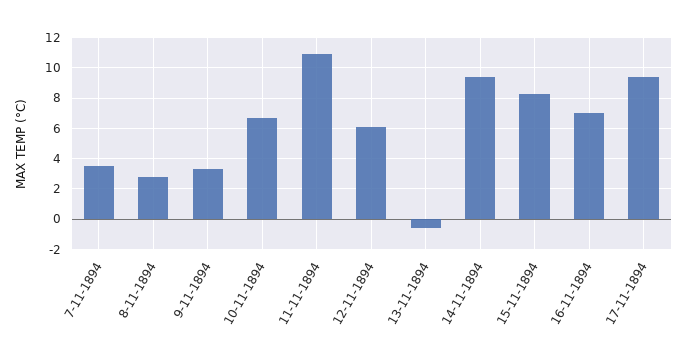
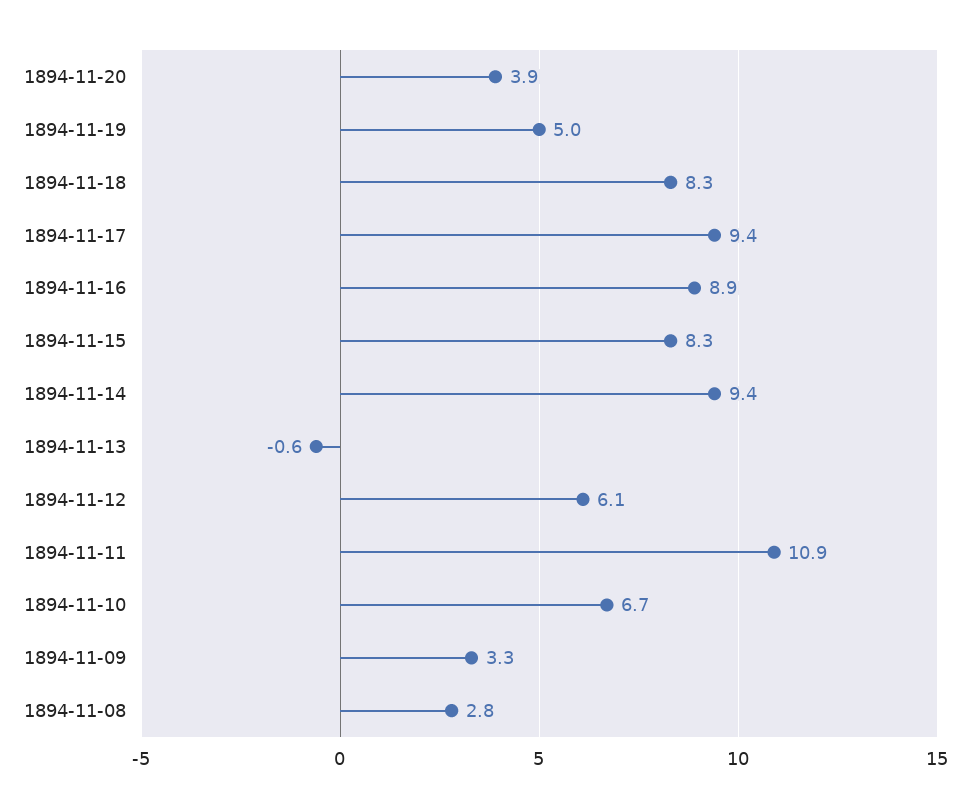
7-11-1894: 3.5 -> none
16-11-1894: 7 -> 8.9
1894-11-20: none -> 3.9
1894-11-19: none -> 5
1894-11-18: none -> 8.3

